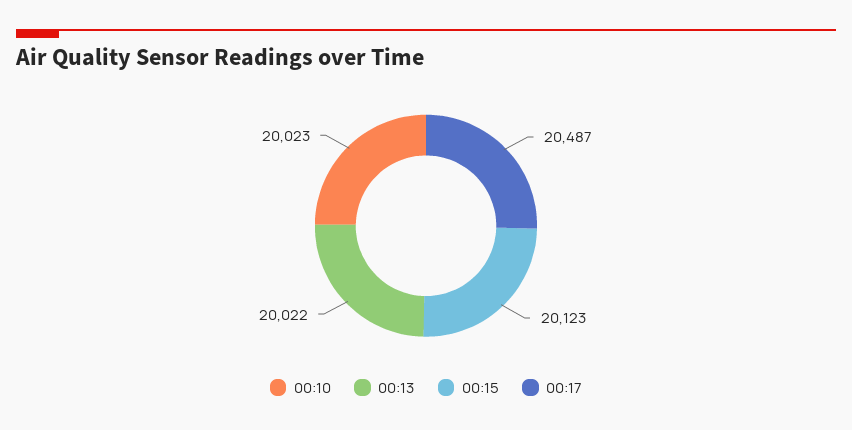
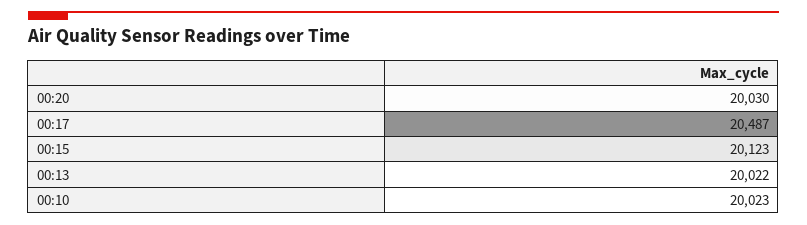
00:20: none -> 20030

